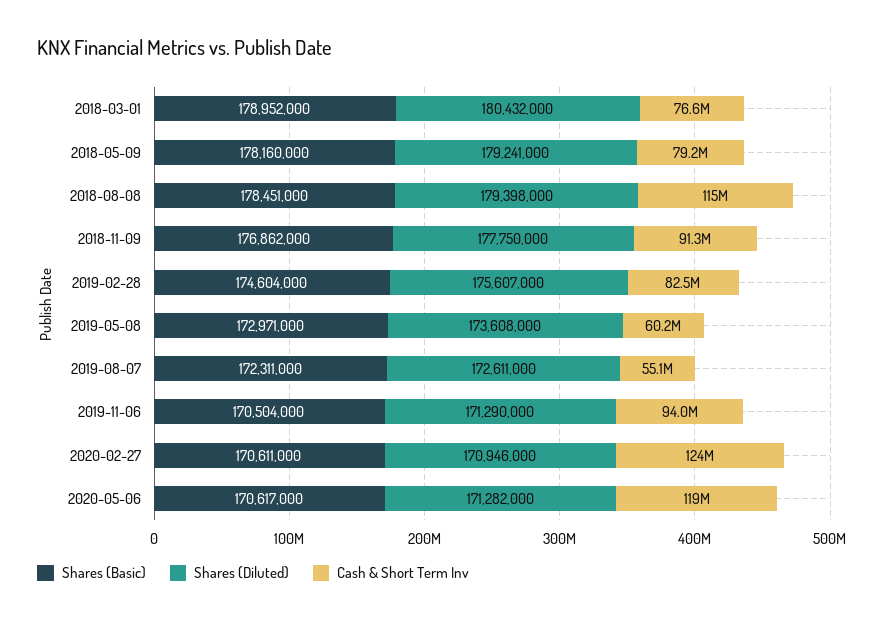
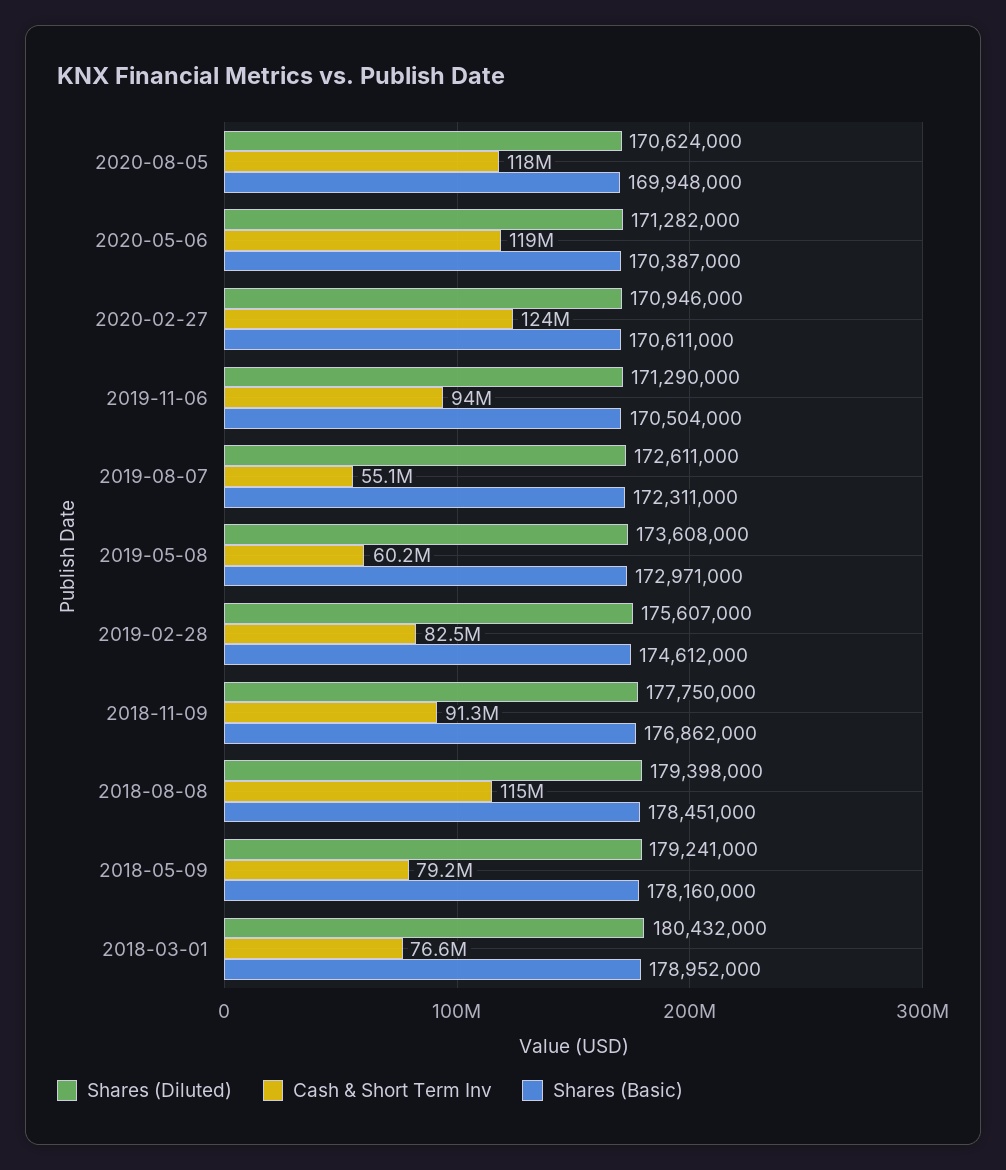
Shares (Basic), 2019-02-28: 174604000 -> 174612000
Shares (Basic), 2020-05-06: 170617000 -> 170387000
Shares (Diluted), 2020-08-05: none -> 170624000
Cash & Short Term Inv, 2020-08-05: none -> 118000000
Shares (Basic), 2020-08-05: none -> 169948000

